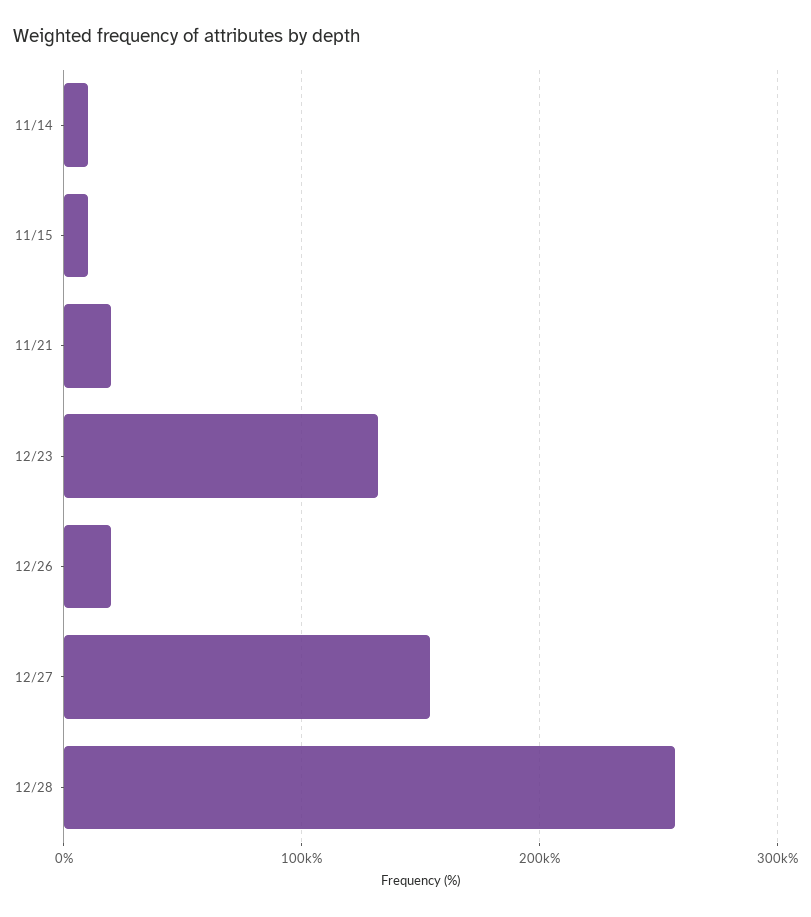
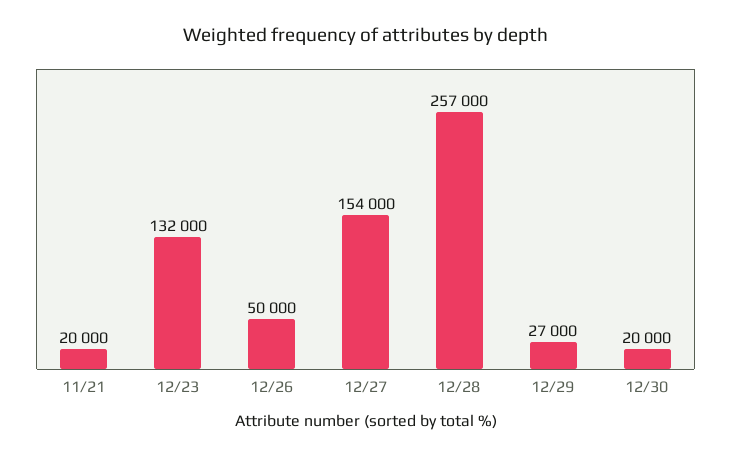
11/14: 10000 -> none
11/15: 10000 -> none
12/26: 20000 -> 50000
12/29: none -> 27000
12/30: none -> 20000

